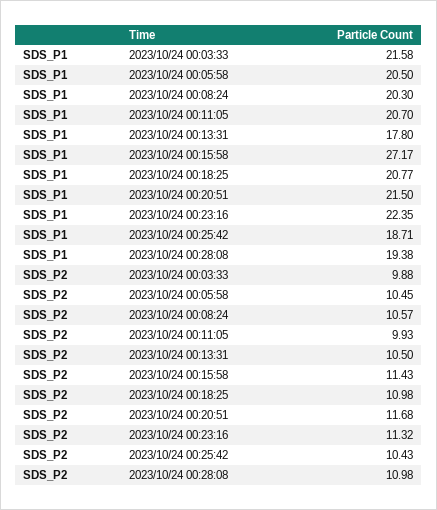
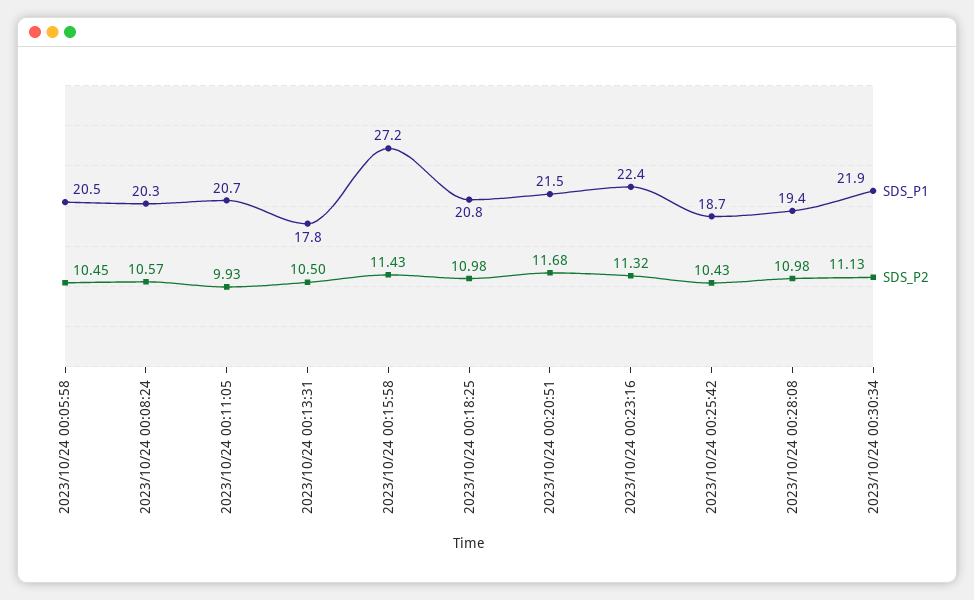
SDS_P1, 2023/10/24 00:03:33: 21.58 -> none
SDS_P2, 2023/10/24 00:03:33: 9.88 -> none
SDS_P1, 2023/10/24 00:30:34: none -> 21.9
SDS_P2, 2023/10/24 00:30:34: none -> 11.13

